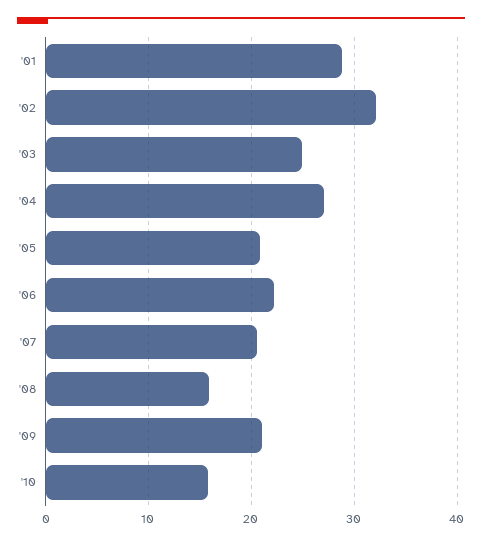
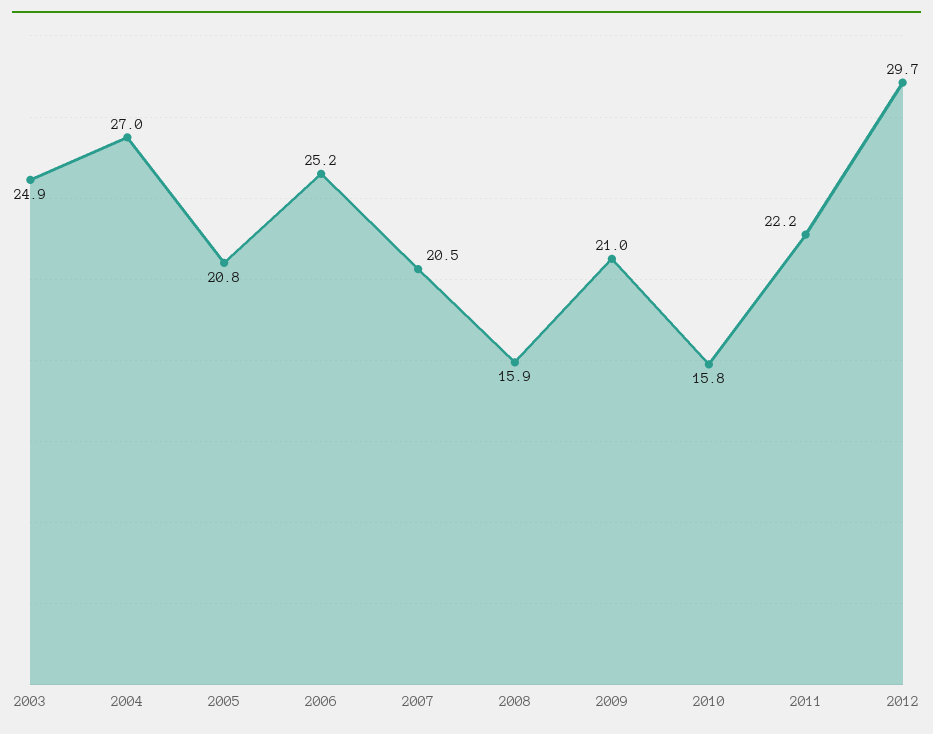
'01: 29 -> none
'02: 32 -> none
'06: 22 -> 25.2
2011: none -> 22.2
2012: none -> 29.7

